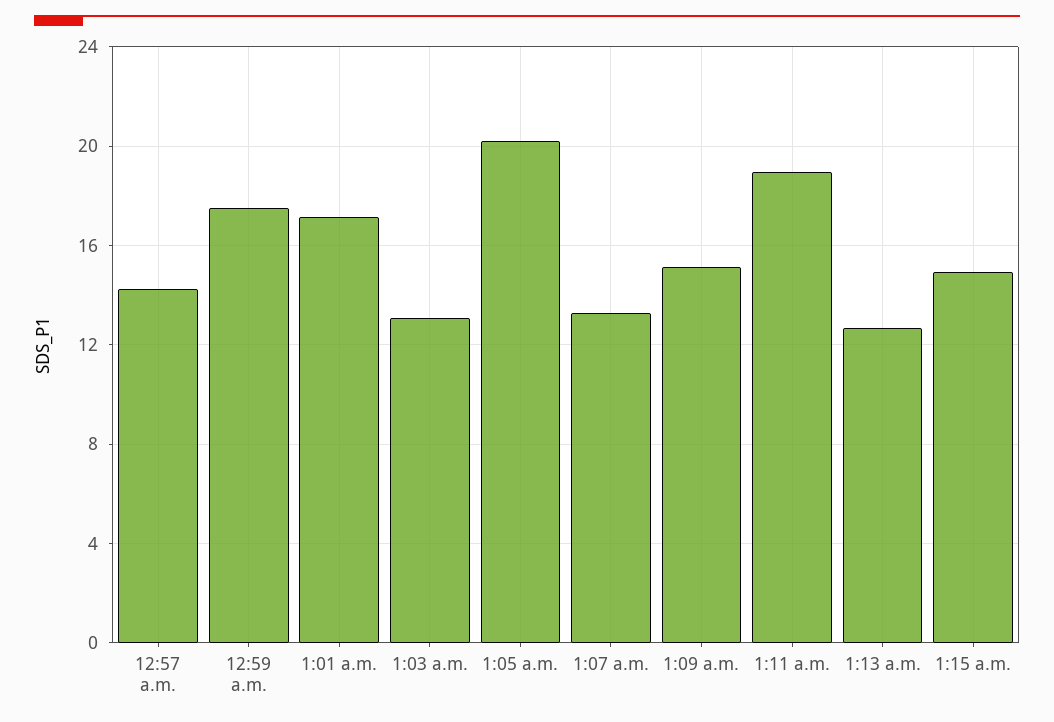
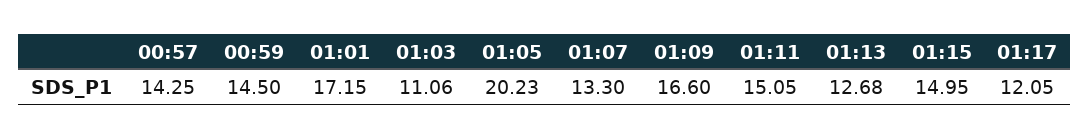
12:59 a.m.: 17.5 -> 14.5
1:03 a.m.: 13 -> 11.06
1:09 a.m.: 15 -> 16.6
1:11 a.m.: 19 -> 15.05
01:17: none -> 12.05

